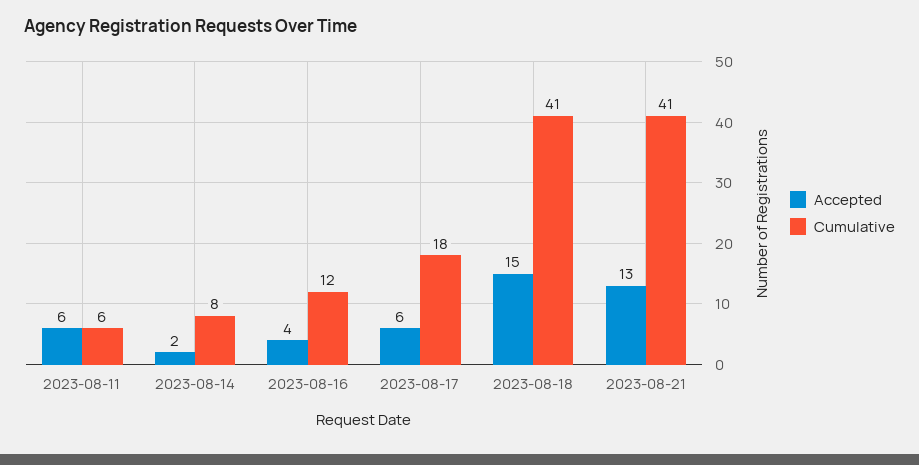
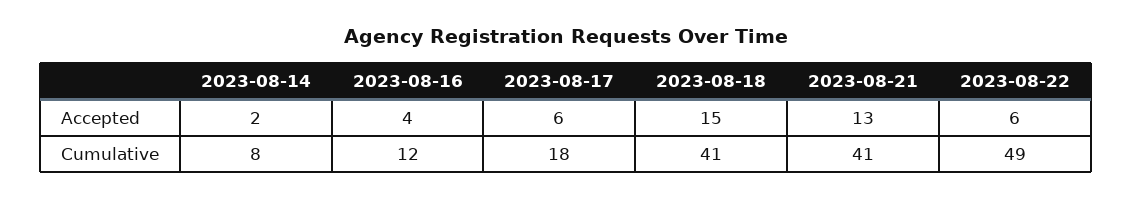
Accepted, 2023-08-11: 6 -> none
Cumulative, 2023-08-11: 6 -> none
Accepted, 2023-08-22: none -> 6
Cumulative, 2023-08-22: none -> 49

